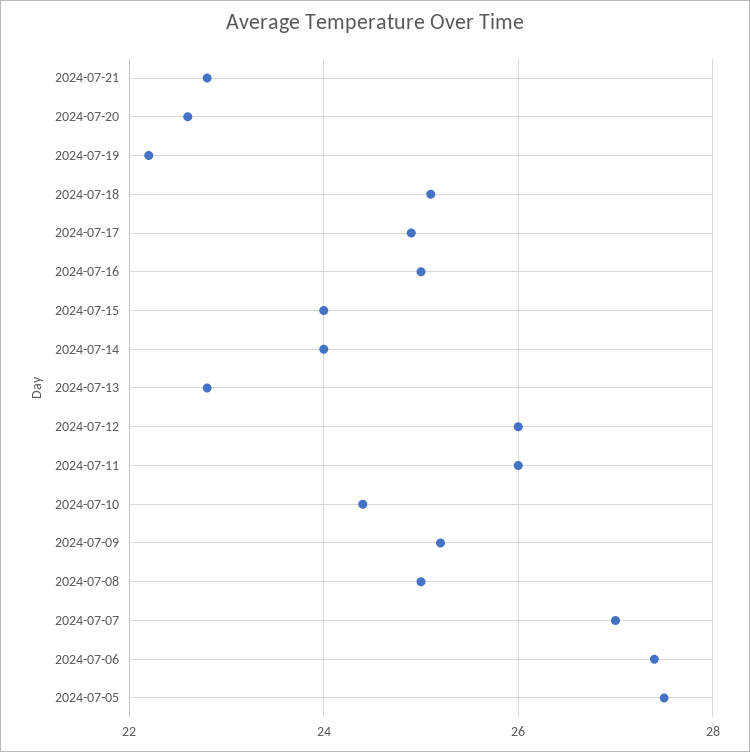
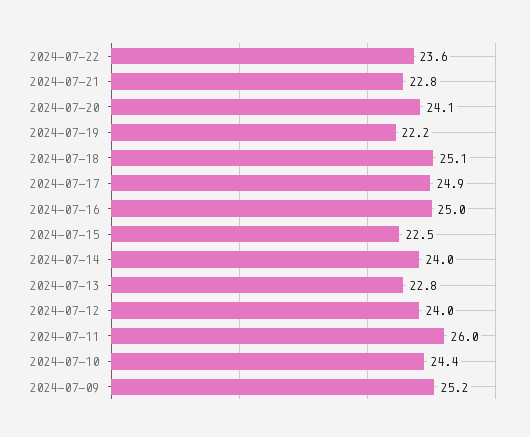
2024-07-20: 22.5 -> 24.1
2024-07-15: 24 -> 22.5
2024-07-12: 26 -> 24
2024-07-08: 25 -> none
2024-07-07: 27 -> none
2024-07-06: 27.5 -> none
2024-07-05: 27.5 -> none
2024-07-22: none -> 23.6

